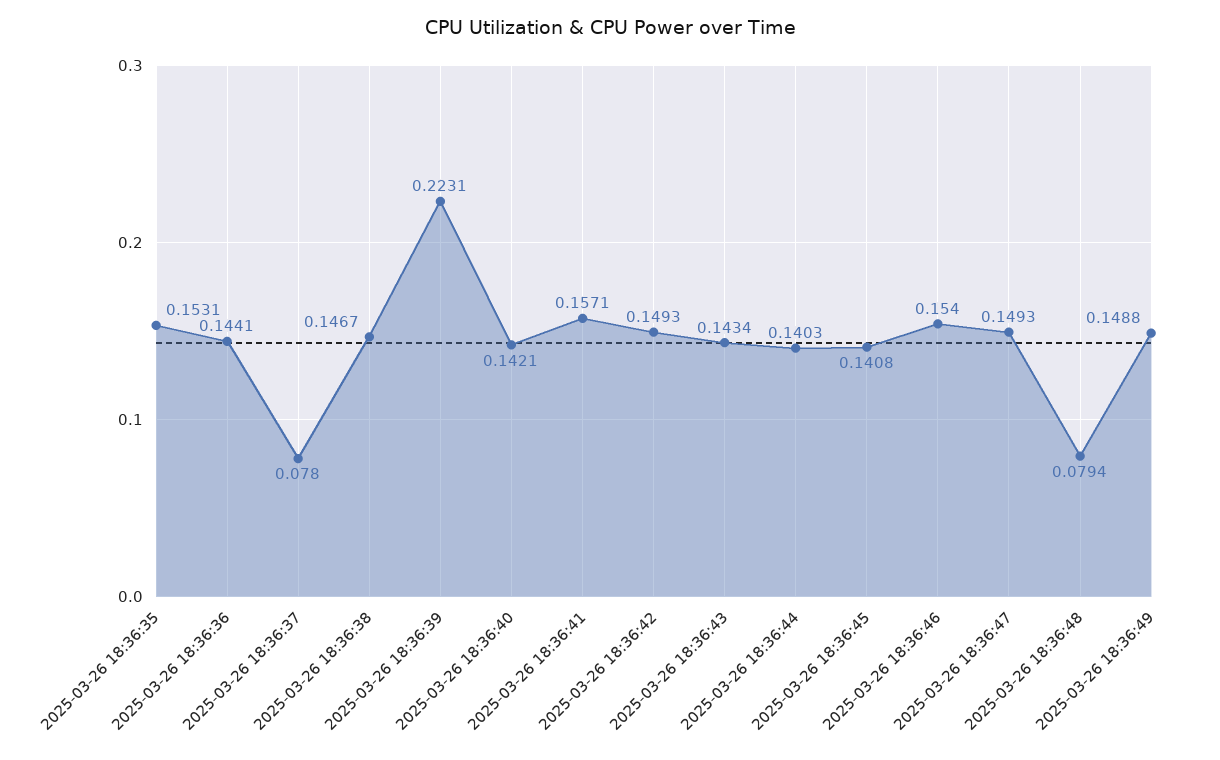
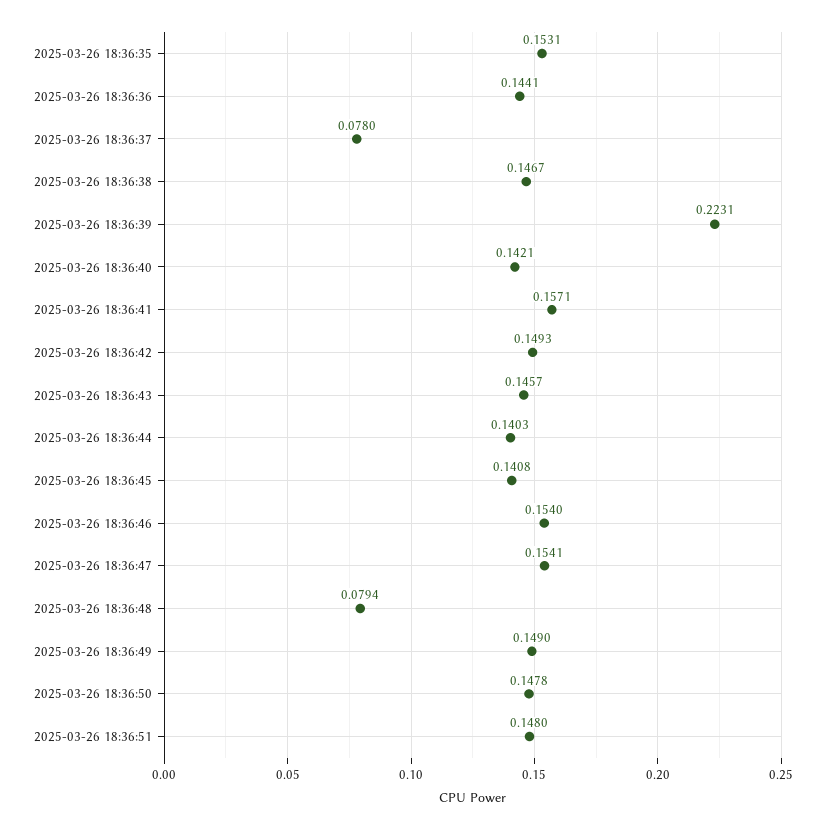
2025-03-26 18:36:43: 0.1434 -> 0.1457
2025-03-26 18:36:47: 0.1493 -> 0.1541
2025-03-26 18:36:49: 0.1488 -> 0.149
2025-03-26 18:36:50: none -> 0.1478
2025-03-26 18:36:51: none -> 0.148

